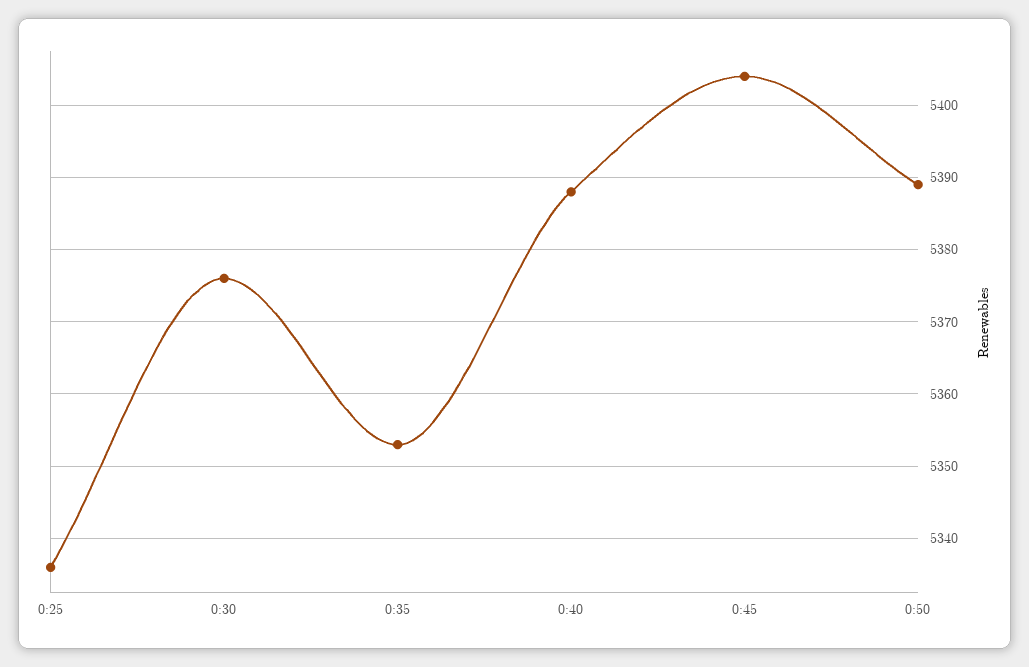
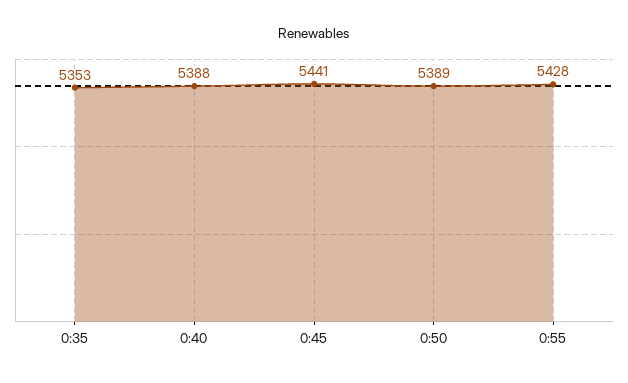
0:25: 5336 -> none
0:30: 5376 -> none
0:45: 5404 -> 5441
0:55: none -> 5428

